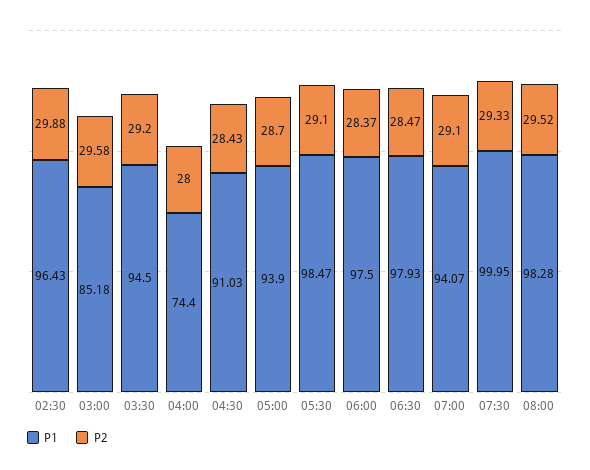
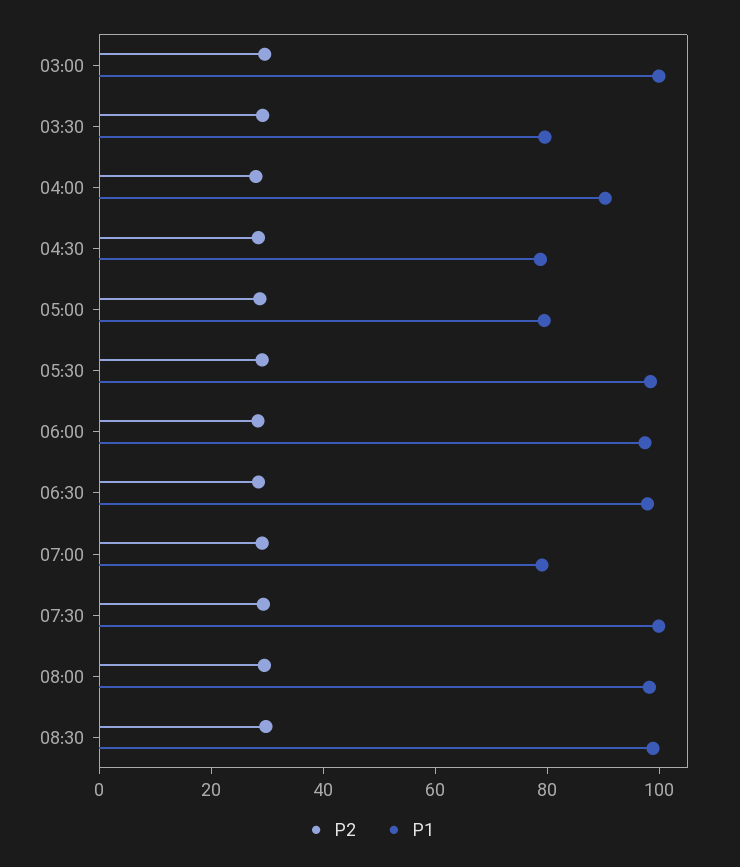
P1, 02:30: 96.43 -> none
P2, 02:30: 29.88 -> none
P1, 03:00: 85.18 -> 100
P1, 03:30: 94.5 -> 80
P1, 04:00: 74.4 -> 90
P1, 04:30: 91.03 -> 80
P1, 05:00: 93.9 -> 80
P1, 07:00: 94.07 -> 80
P2, 08:30: none -> 30
P1, 08:30: none -> 100

